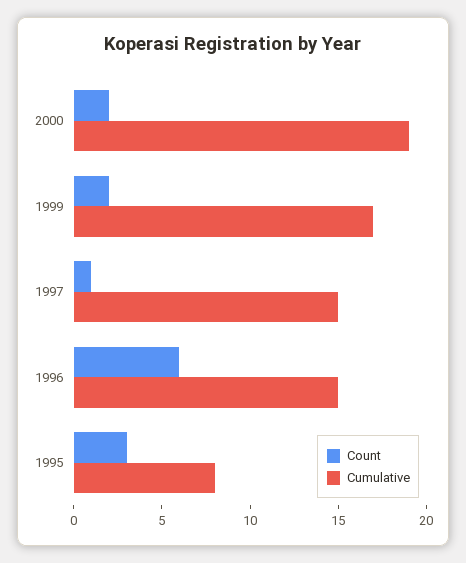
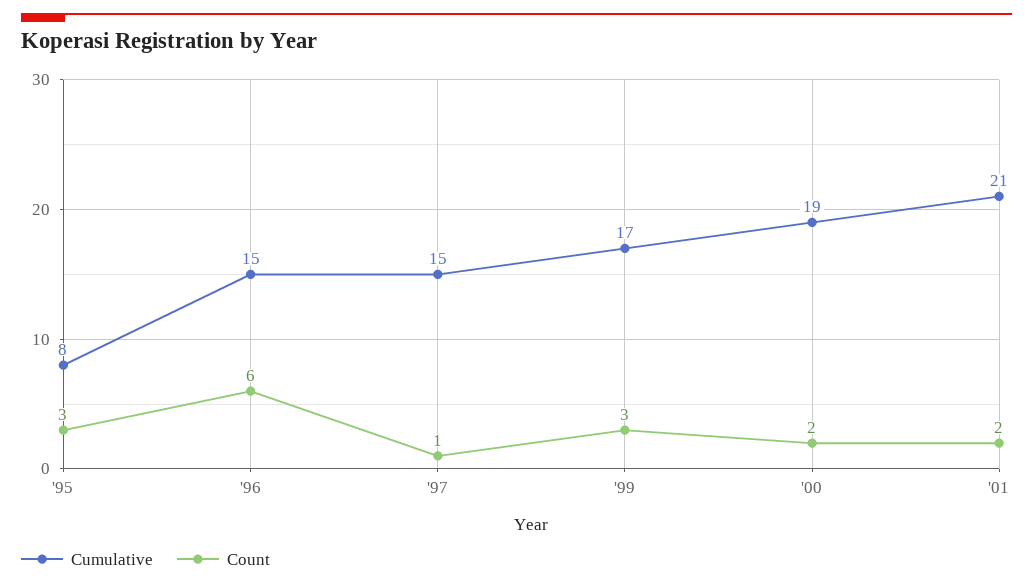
Count, 1999: 2 -> 3
Cumulative, '01: none -> 21
Count, '01: none -> 2

